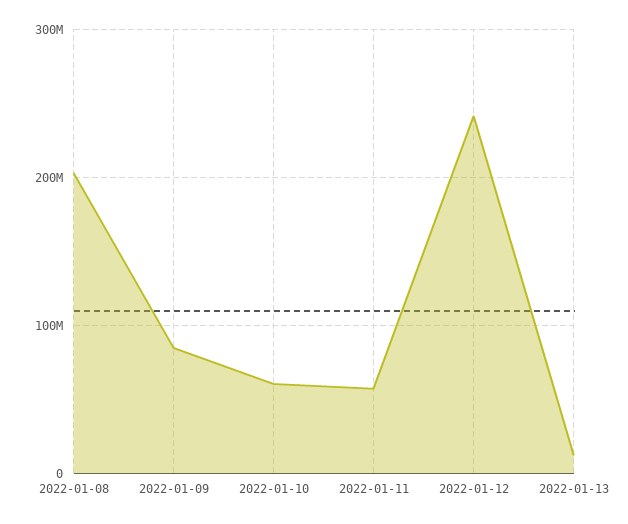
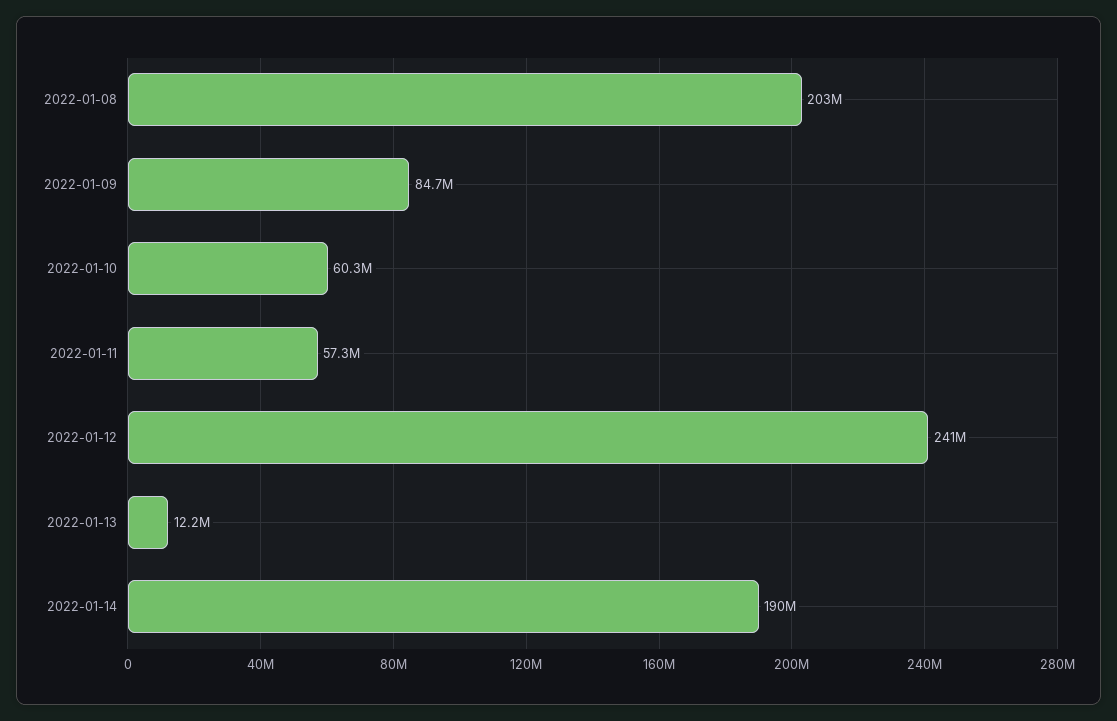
2022-01-14: none -> 190000000

